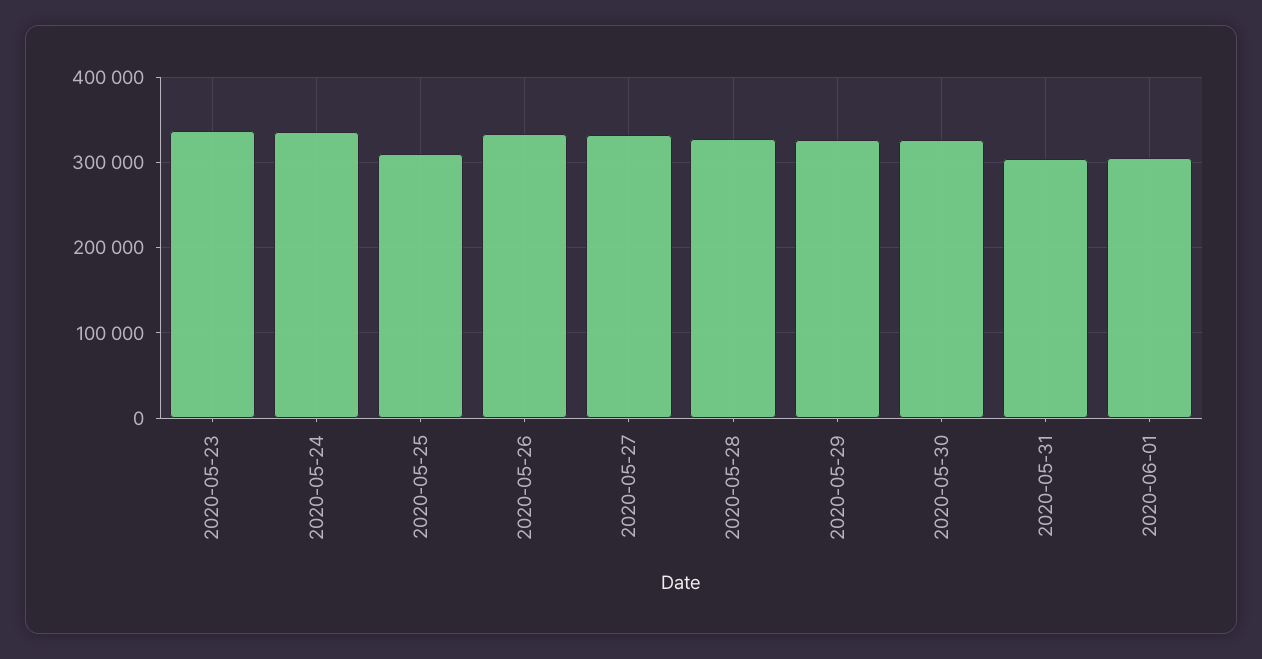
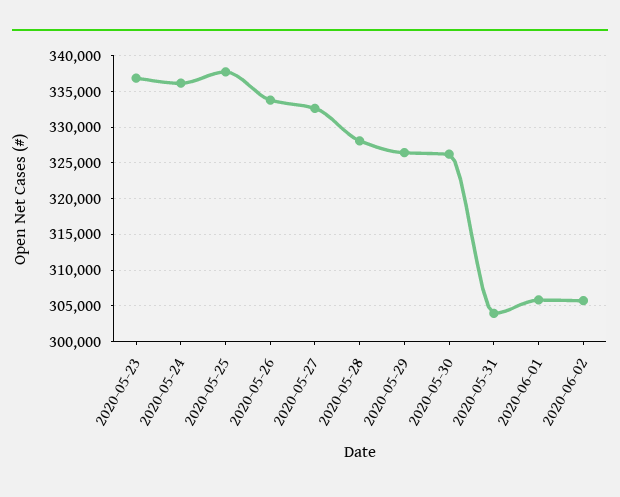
2020-05-25: 310000 -> 338000
2020-06-02: none -> 306000

